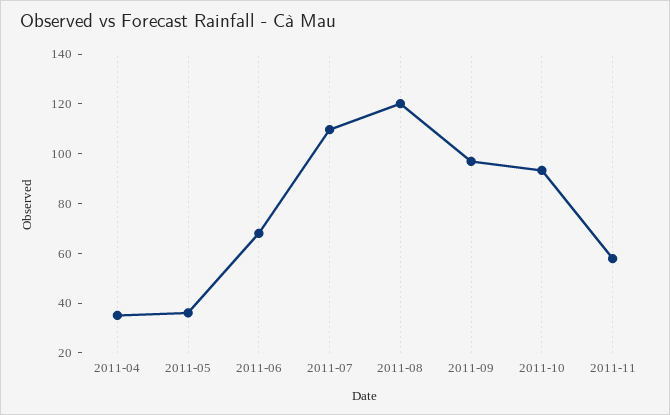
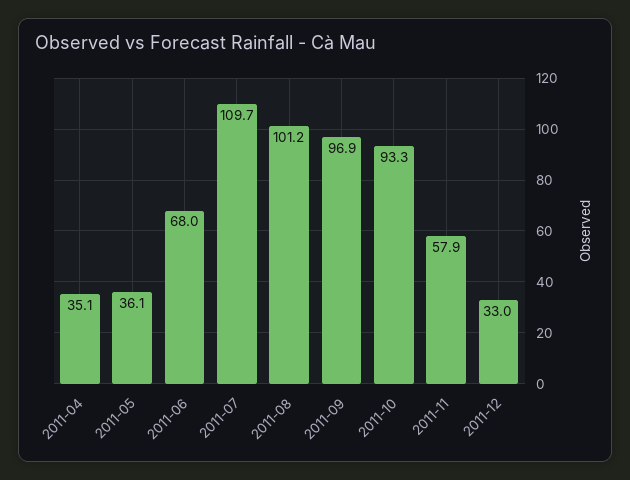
2011-08: 120 -> 101.2
2011-12: none -> 33

